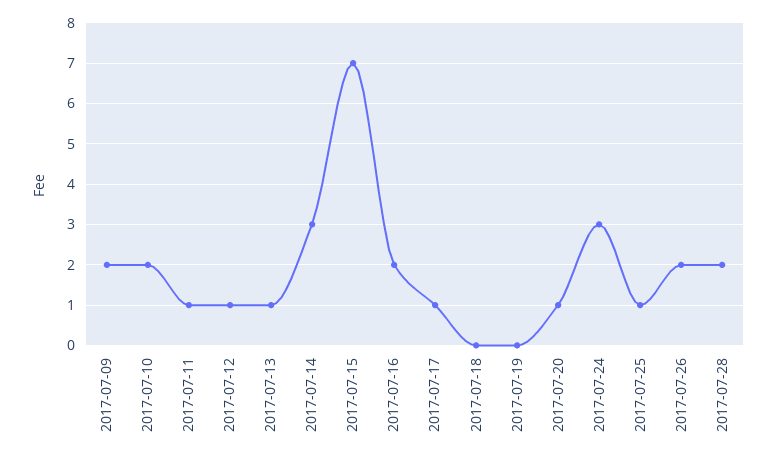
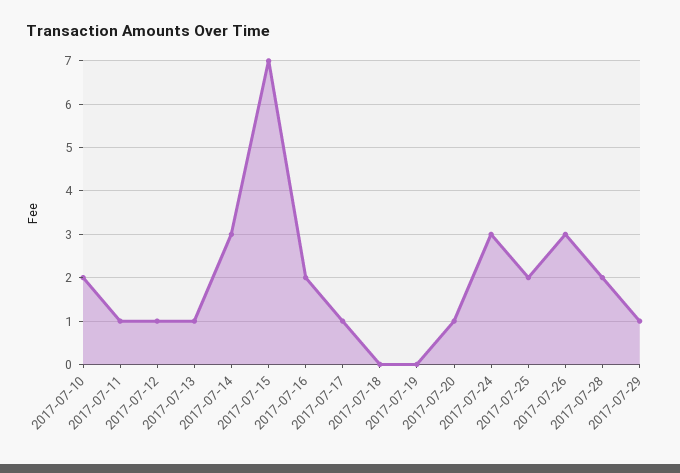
2017-07-09: 2 -> none
2017-07-25: 1 -> 2
2017-07-26: 2 -> 3
2017-07-29: none -> 1

